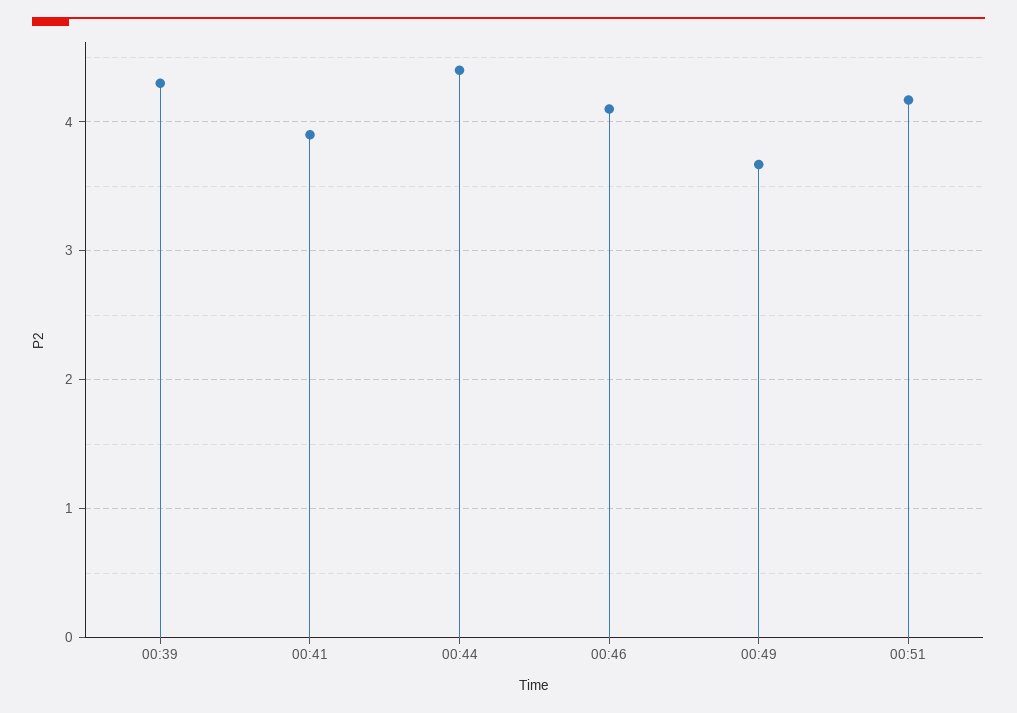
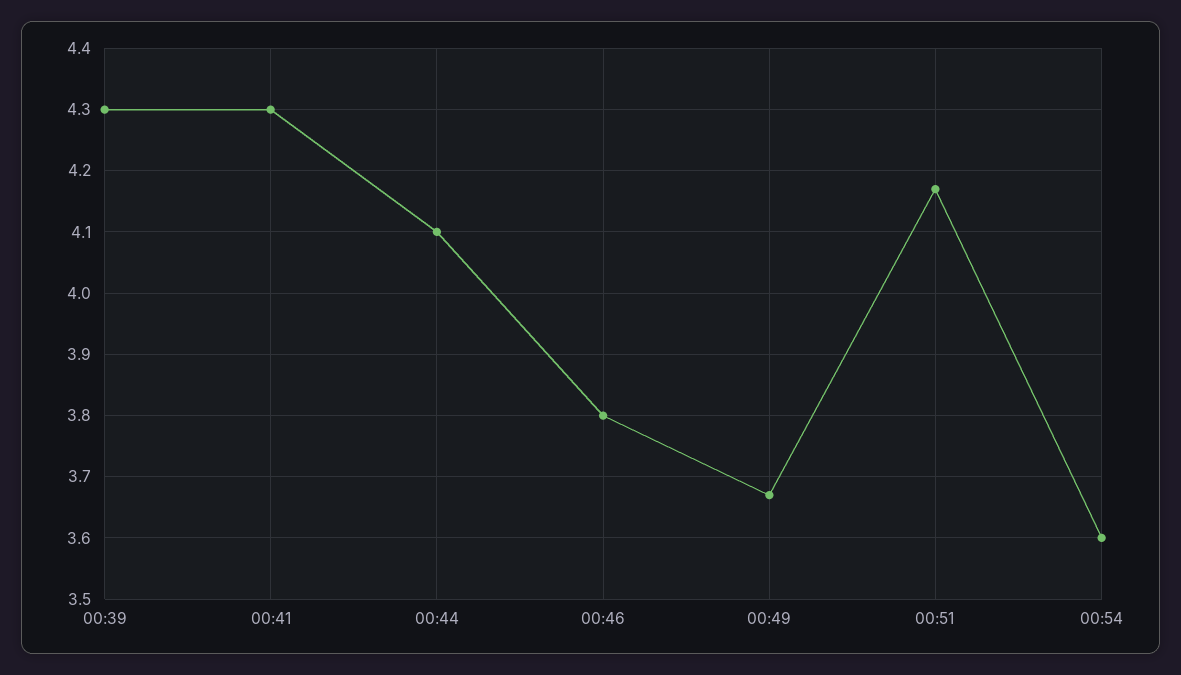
00:41: 3.9 -> 4.3
00:44: 4.4 -> 4.1
00:46: 4.1 -> 3.8
00:54: none -> 3.6

